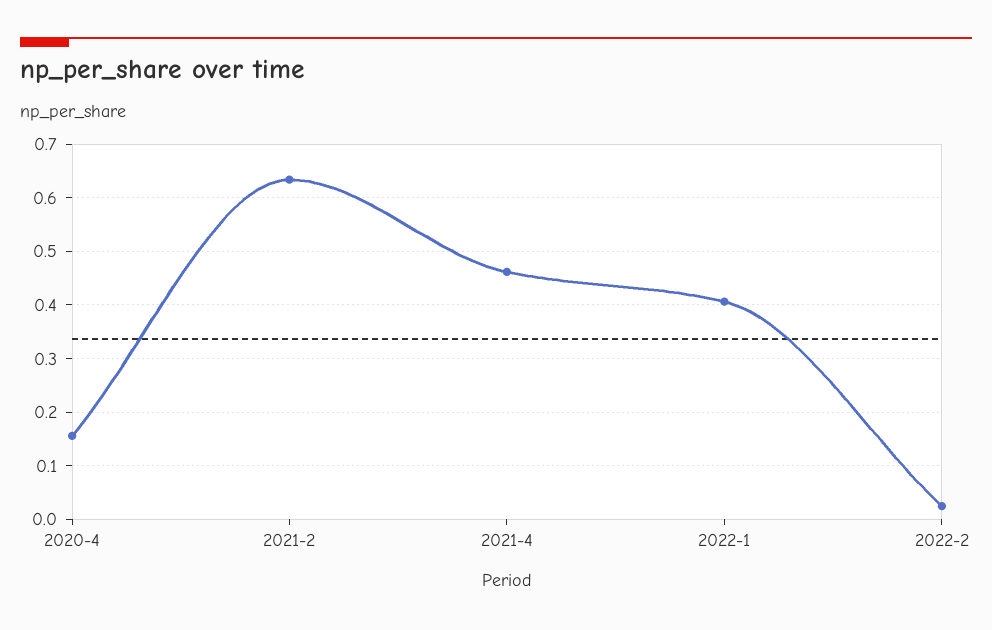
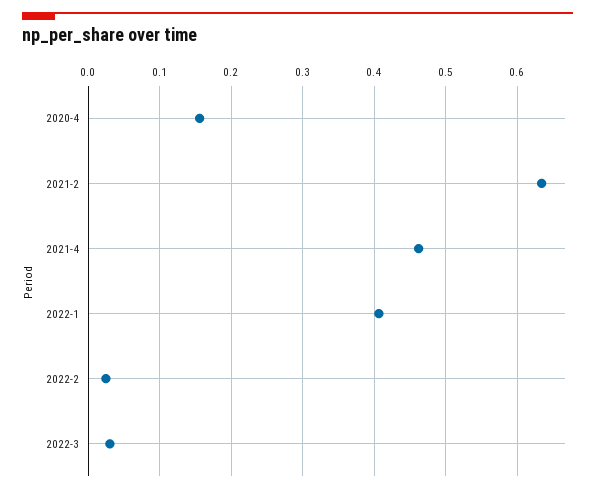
2022-3: none -> 0.03

